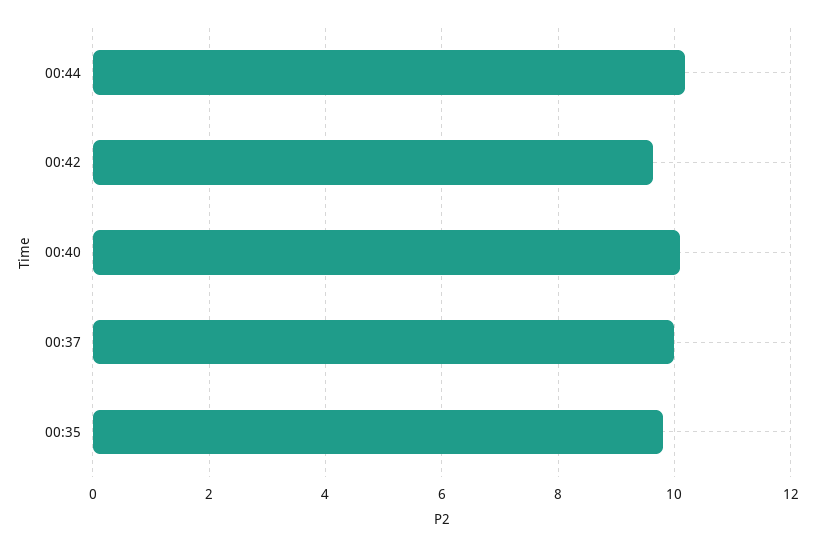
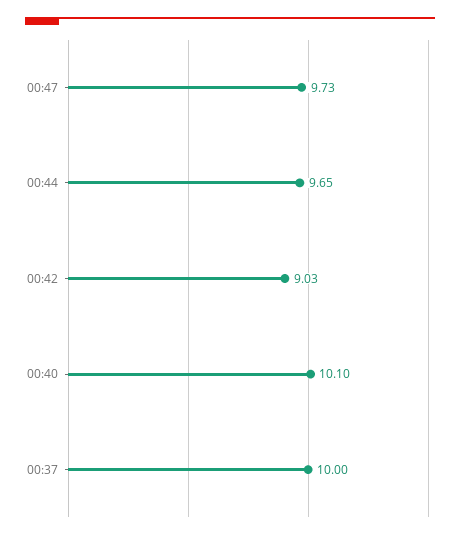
00:44: 10.2 -> 9.65
00:42: 9.6 -> 9.03
00:35: 9.8 -> none
00:47: none -> 9.73

